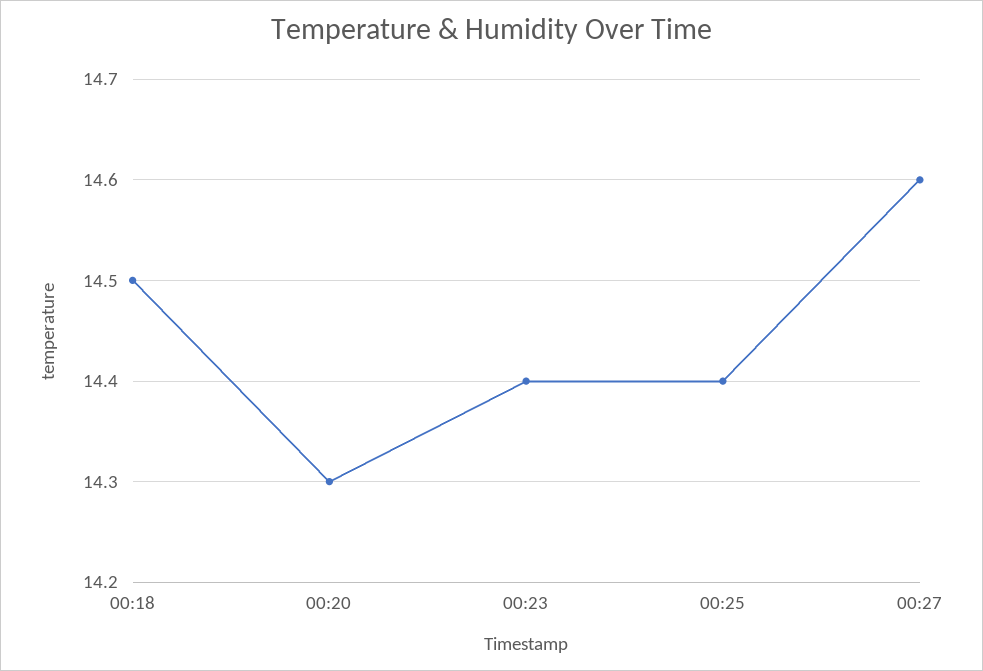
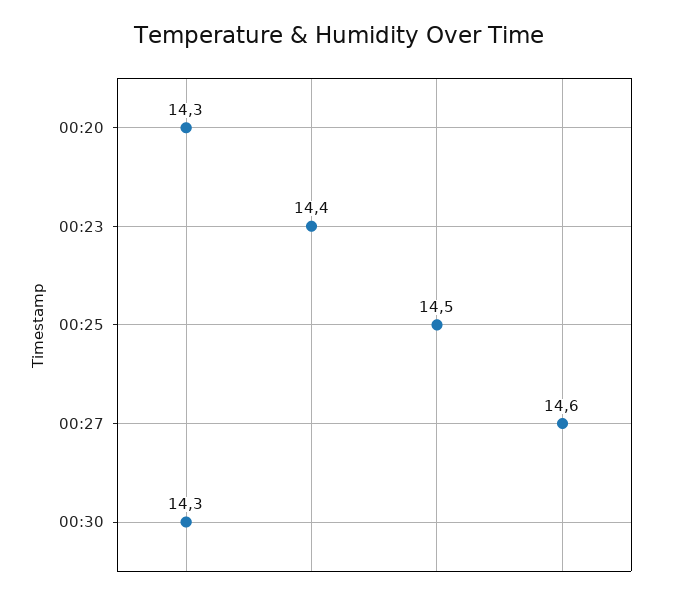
00:18: 14.5 -> none
00:25: 14.4 -> 14.5
00:30: none -> 14.3

